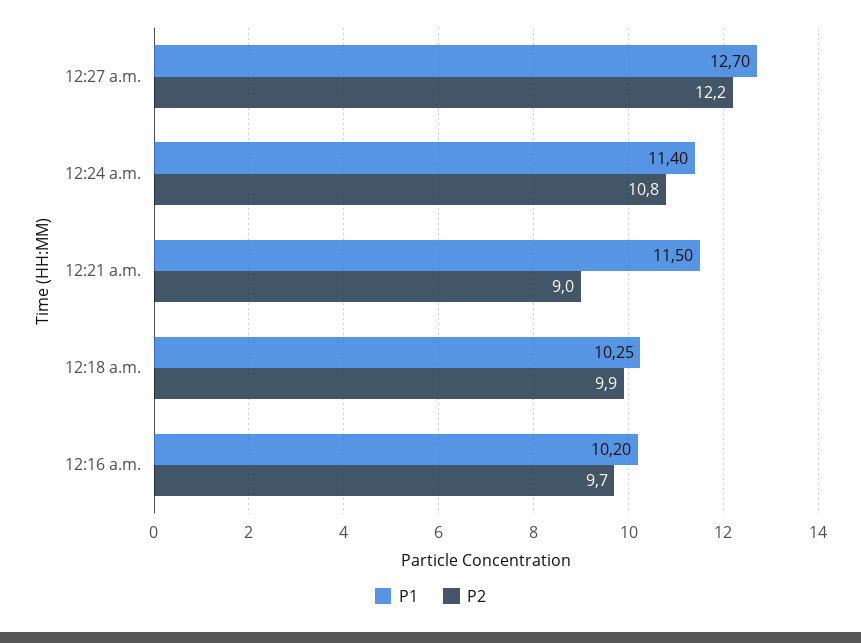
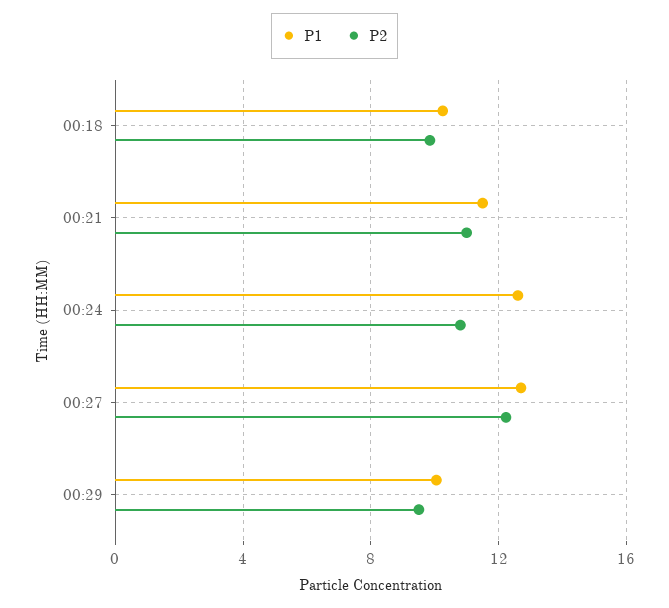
P1, 12:24 a.m.: 11.4 -> 12.5
P2, 12:21 a.m.: 9 -> 11
P1, 12:16 a.m.: 10.2 -> none
P2, 12:16 a.m.: 9.7 -> none
P1, 00:29: none -> 10
P2, 00:29: none -> 9.5

